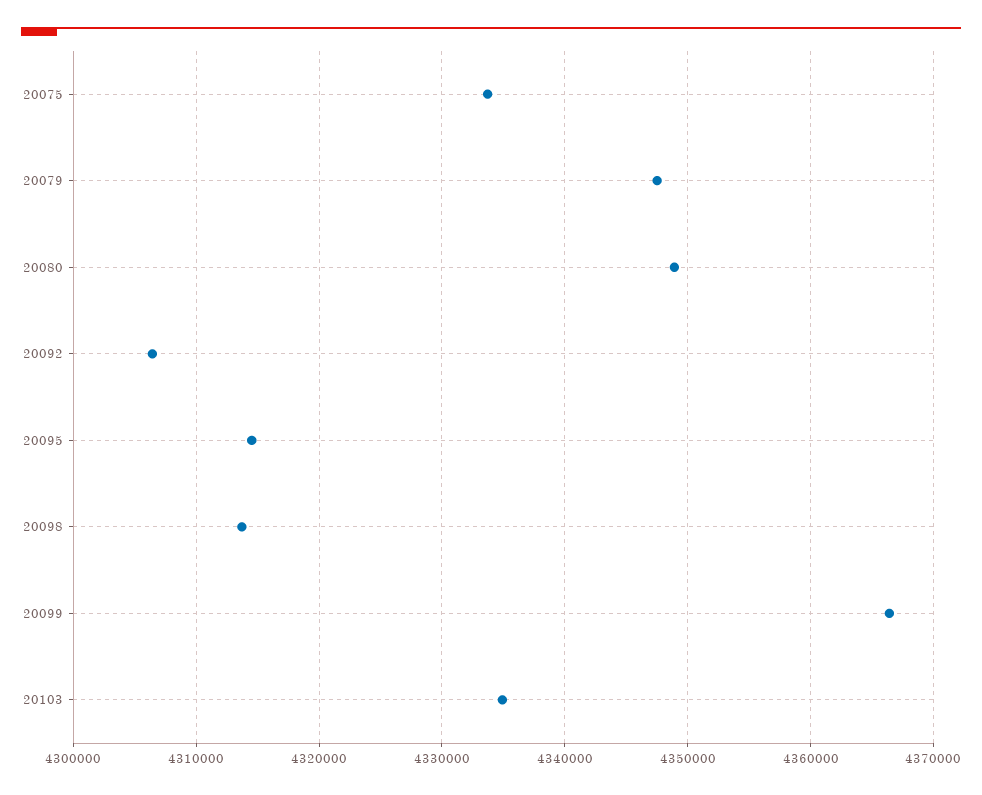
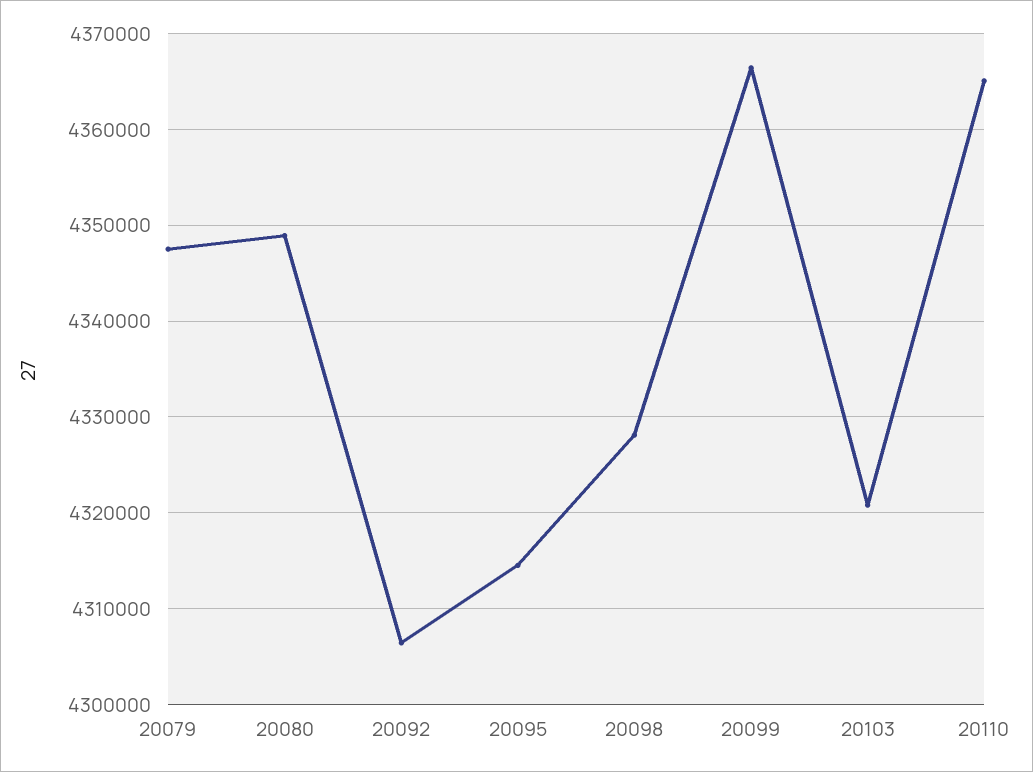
20075: 4334000 -> none
20098: 4314000 -> 4328000
20103: 4335000 -> 4321000
20110: none -> 4365000

